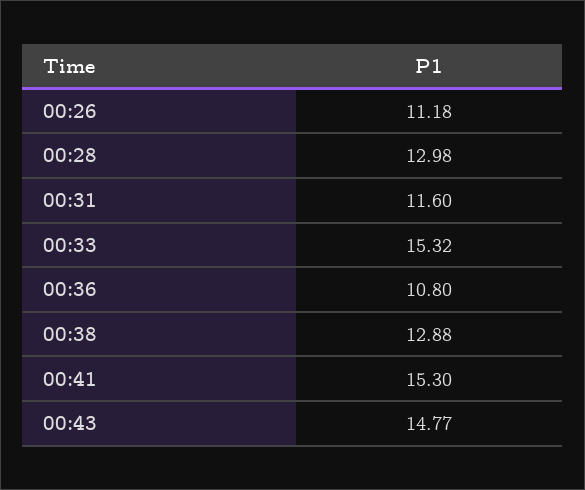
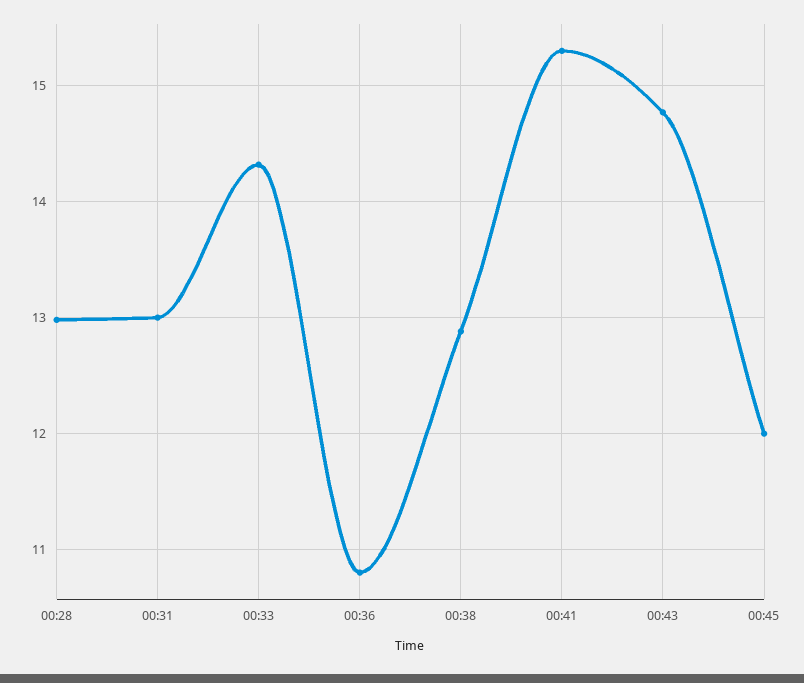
00:26: 11.18 -> none
00:31: 11.6 -> 13
00:33: 15.32 -> 14.3
00:45: none -> 12

